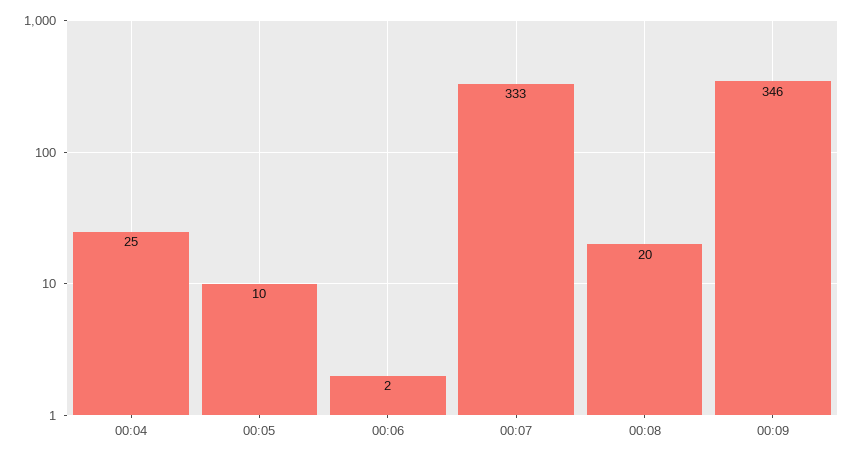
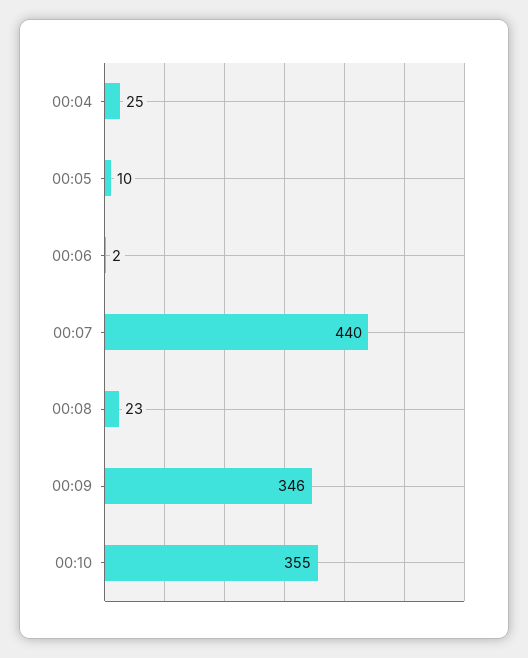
00:07: 333 -> 440
00:08: 20 -> 23
00:10: none -> 355

